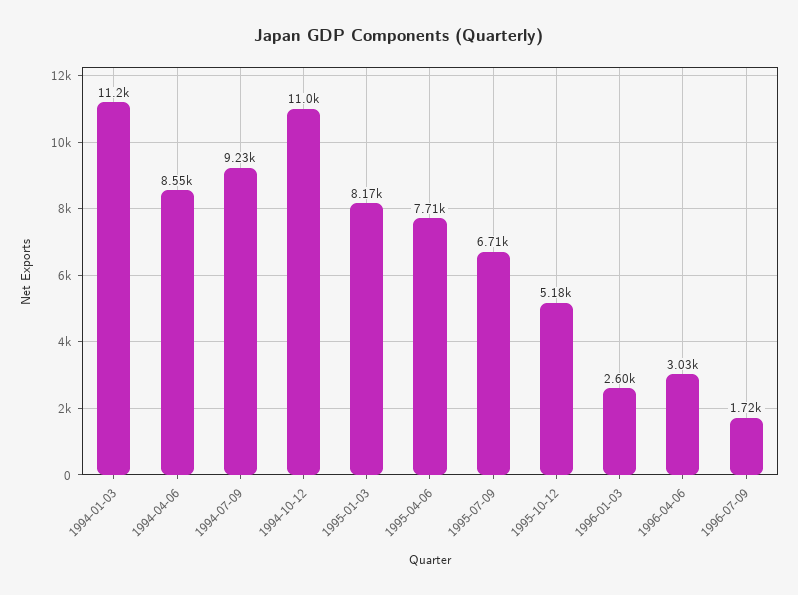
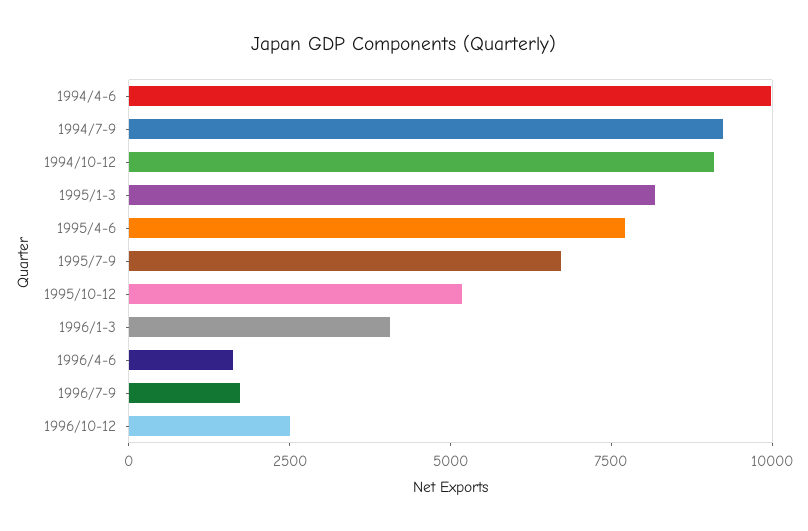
1994-01-03: 11200 -> none
1994-04-06: 8550 -> 10000
1994-10-12: 11000 -> 9000
1996-01-03: 2600 -> 4000
1996-04-06: 3030 -> 1500
1996/10-12: none -> 2500

